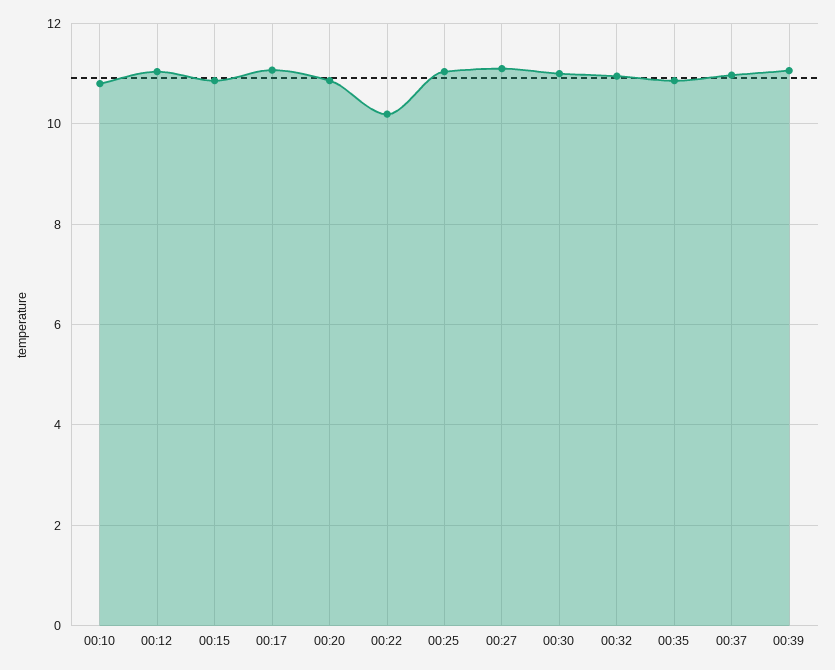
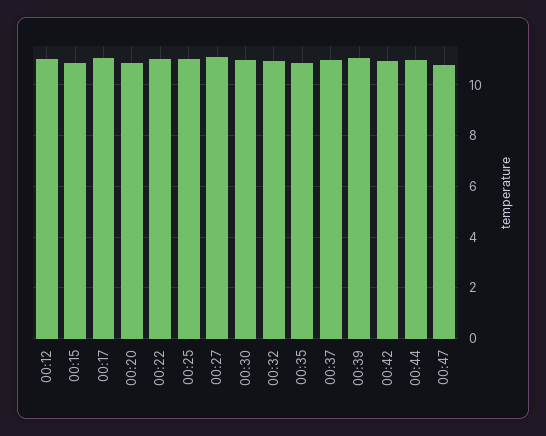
00:10: 10.8 -> none
00:22: 10.2 -> 11
00:42: none -> 11
00:44: none -> 11
00:47: none -> 10.75

